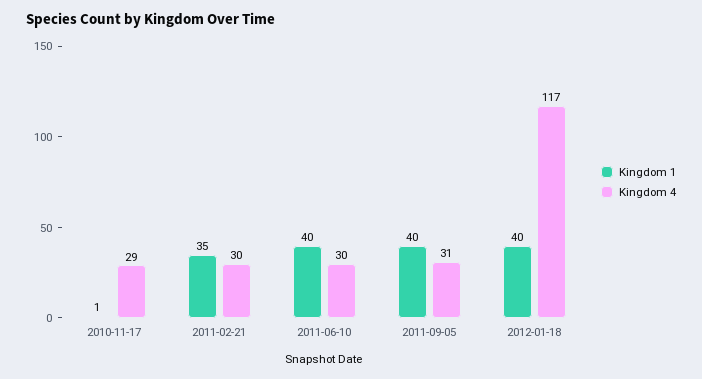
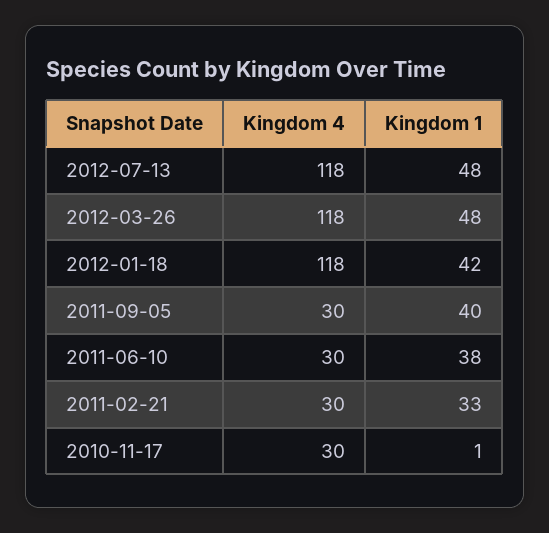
Kingdom 4, 2010-11-17: 29 -> 30
Kingdom 1, 2011-02-21: 35 -> 33
Kingdom 1, 2011-06-10: 40 -> 38
Kingdom 4, 2011-09-05: 31 -> 30
Kingdom 1, 2012-01-18: 40 -> 42
Kingdom 4, 2012-01-18: 117 -> 118
Kingdom 4, 2012-07-13: none -> 118
Kingdom 1, 2012-07-13: none -> 48
Kingdom 4, 2012-03-26: none -> 118
Kingdom 1, 2012-03-26: none -> 48

